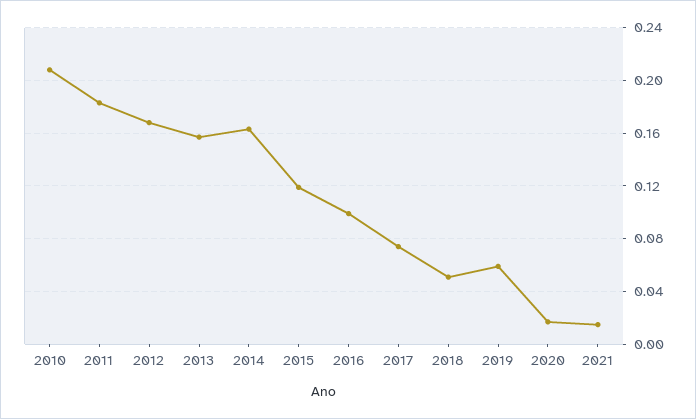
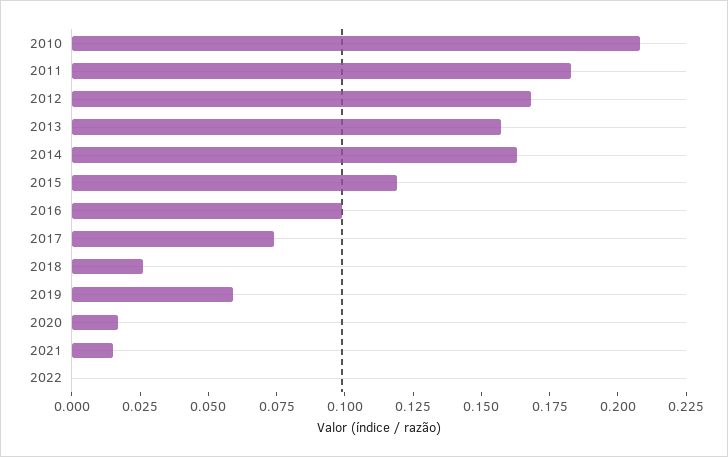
2018: 0.05 -> 0.025
2022: none -> 0

